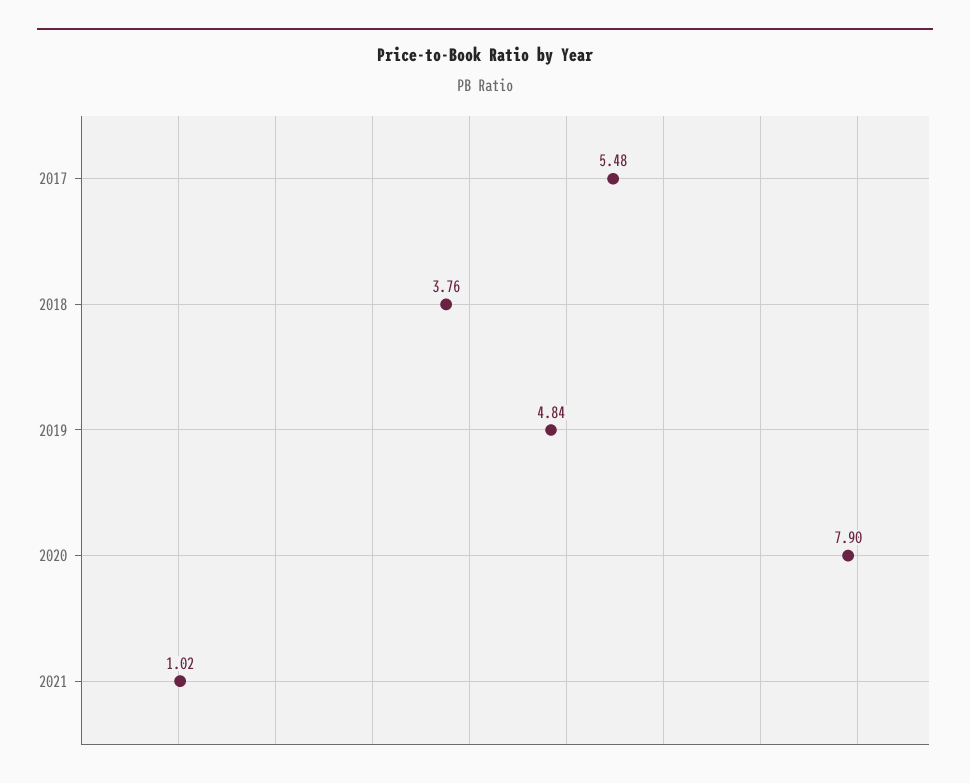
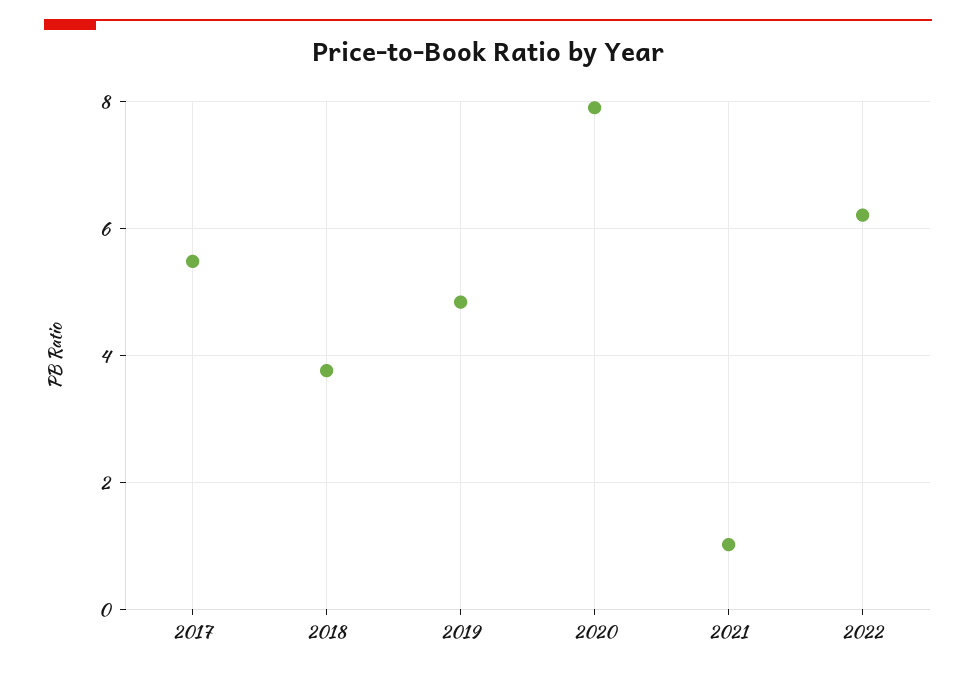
2022: none -> 6.2

